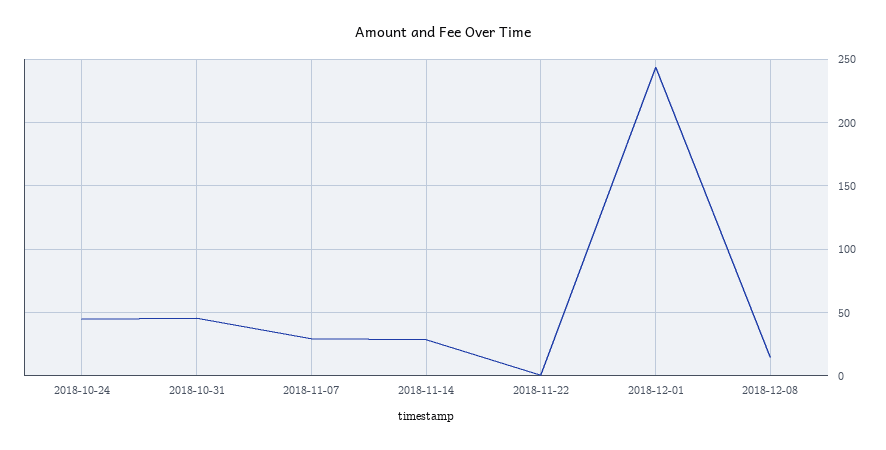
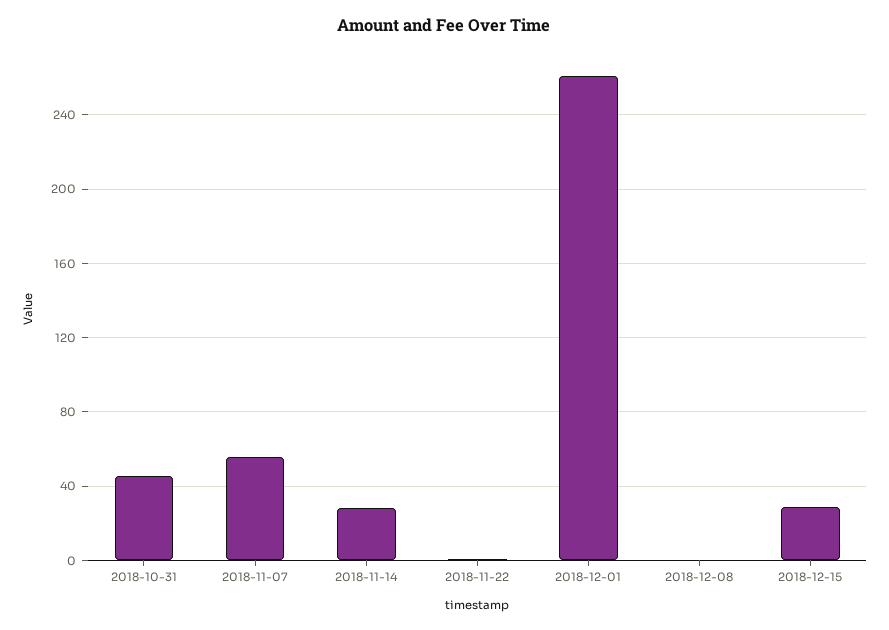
2018-10-24: 45 -> none
2018-11-07: 30 -> 55
2018-12-01: 245 -> 260
2018-12-08: 15 -> 0
2018-12-15: none -> 30

